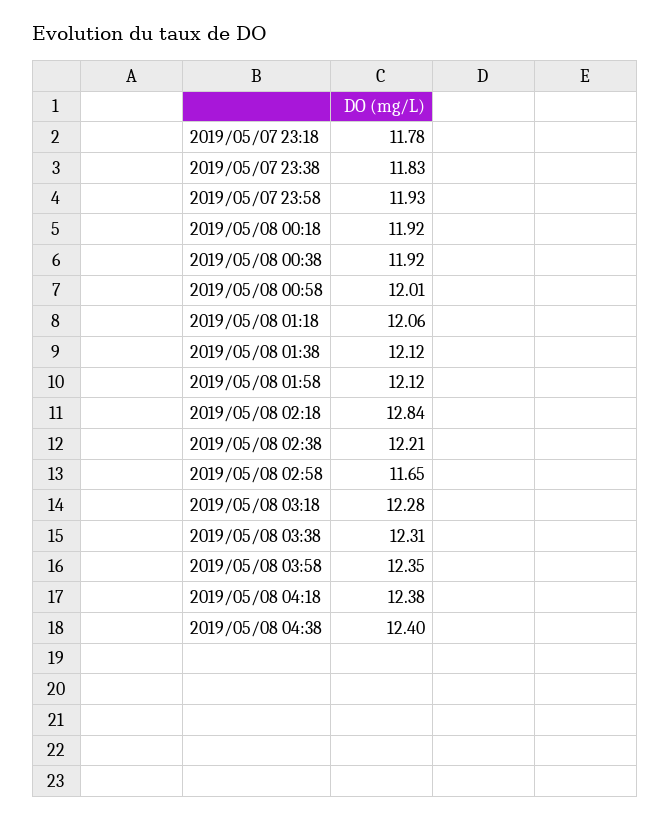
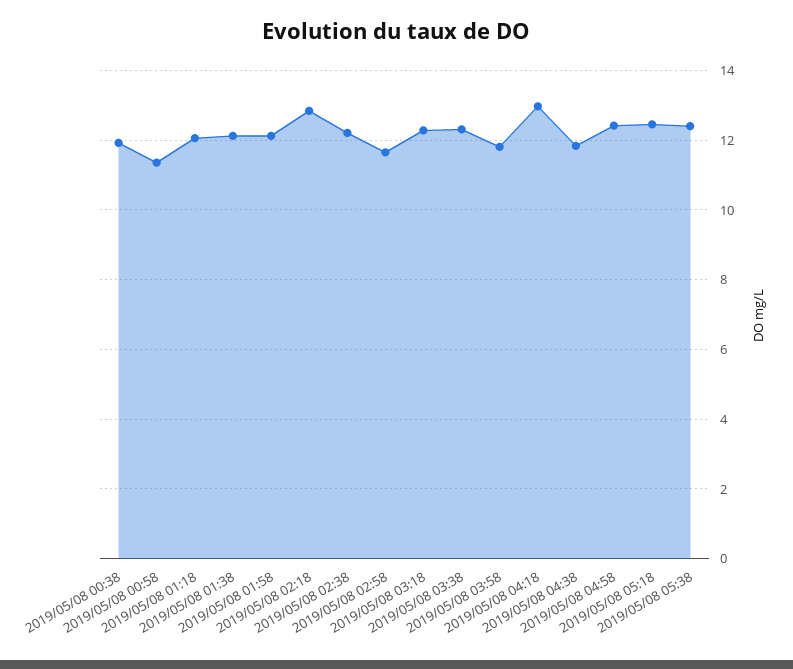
2019/05/07 23:18: 11.78 -> none
2019/05/07 23:38: 11.83 -> none
2019/05/07 23:58: 11.93 -> none
2019/05/08 00:18: 11.92 -> none
2019/05/08 00:58: 12.01 -> 11.4
2019/05/08 03:58: 12.35 -> 11.8
2019/05/08 04:18: 12.38 -> 13
2019/05/08 04:38: 12.4 -> 11.8
2019/05/08 04:58: none -> 12.4
2019/05/08 05:18: none -> 12.4
2019/05/08 05:38: none -> 12.4

